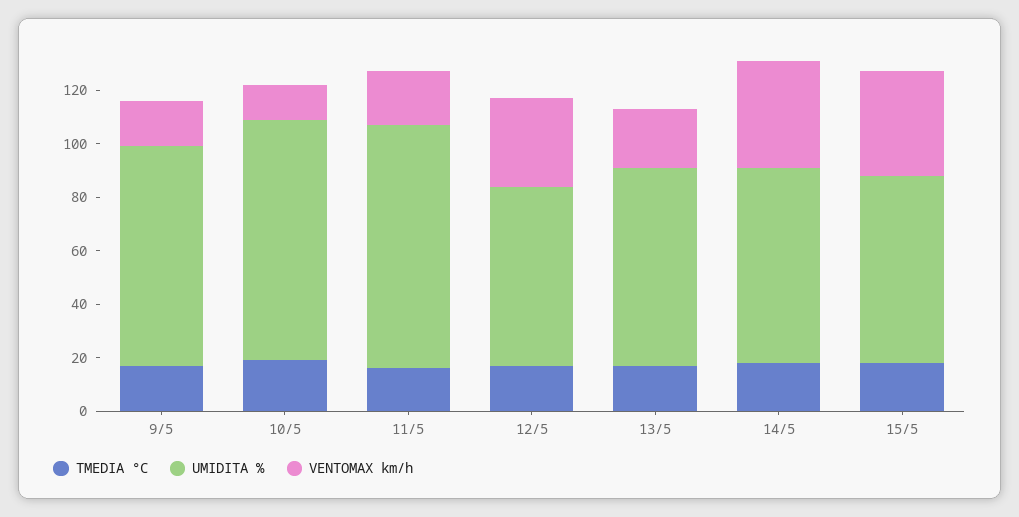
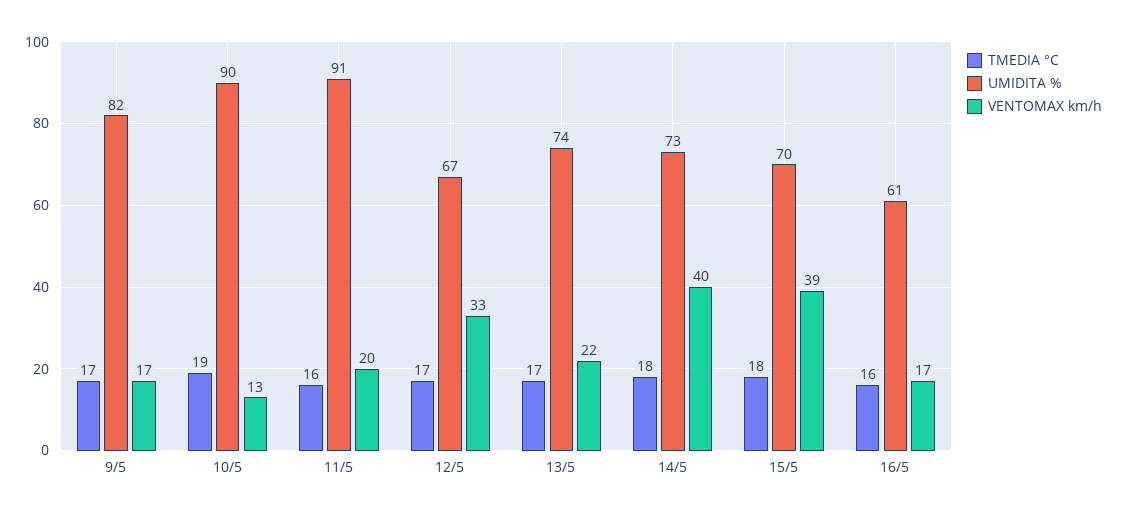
TMEDIA °C, 16/5: none -> 16
UMIDITA %, 16/5: none -> 61
VENTOMAX km/h, 16/5: none -> 17

